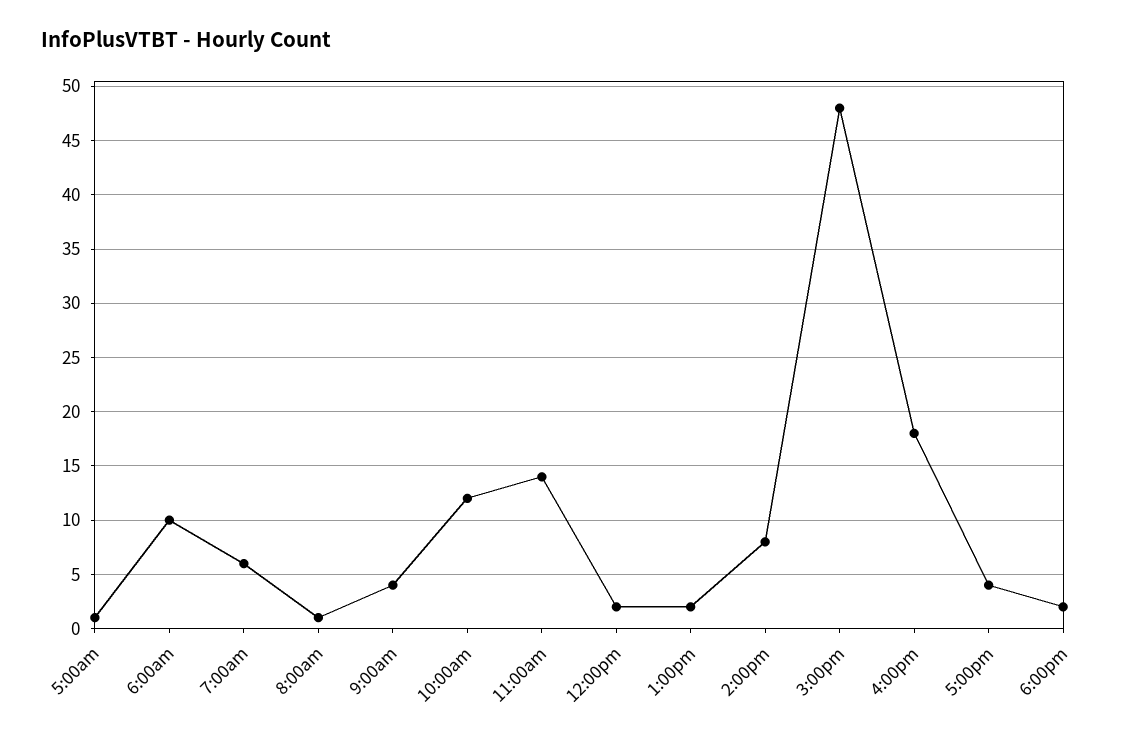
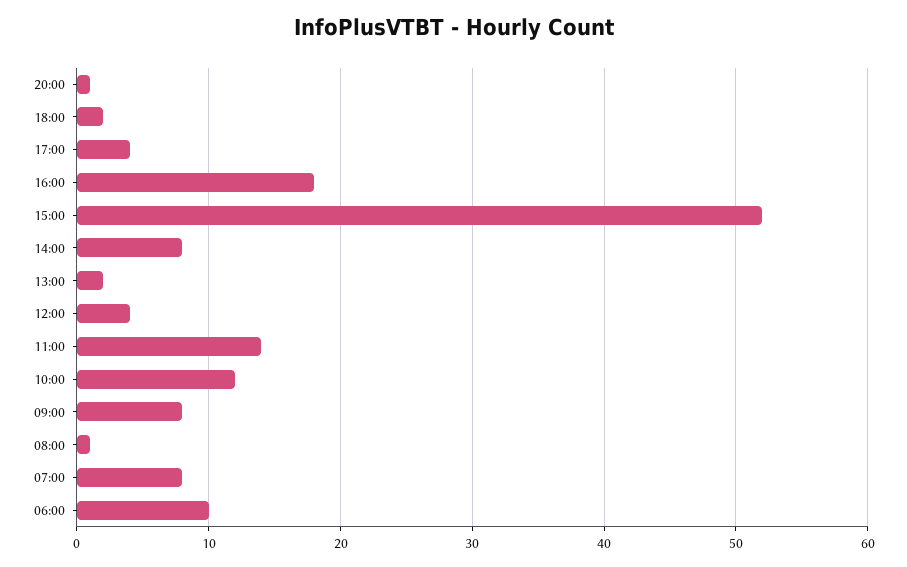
5:00am: 1 -> none
7:00am: 6 -> 8
9:00am: 4 -> 8
12:00pm: 2 -> 4
3:00pm: 48 -> 52
20:00: none -> 1

